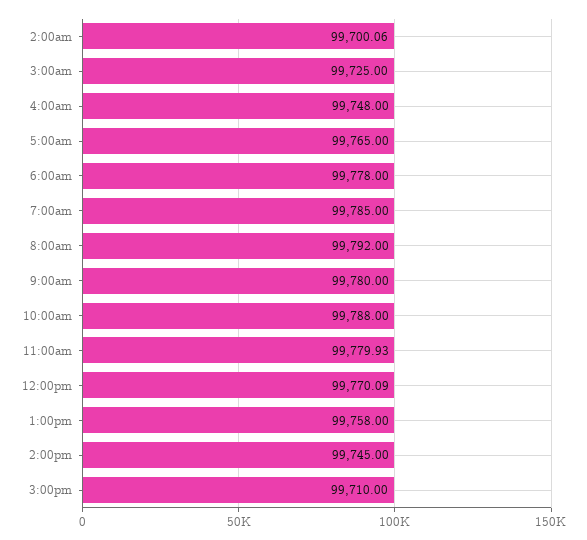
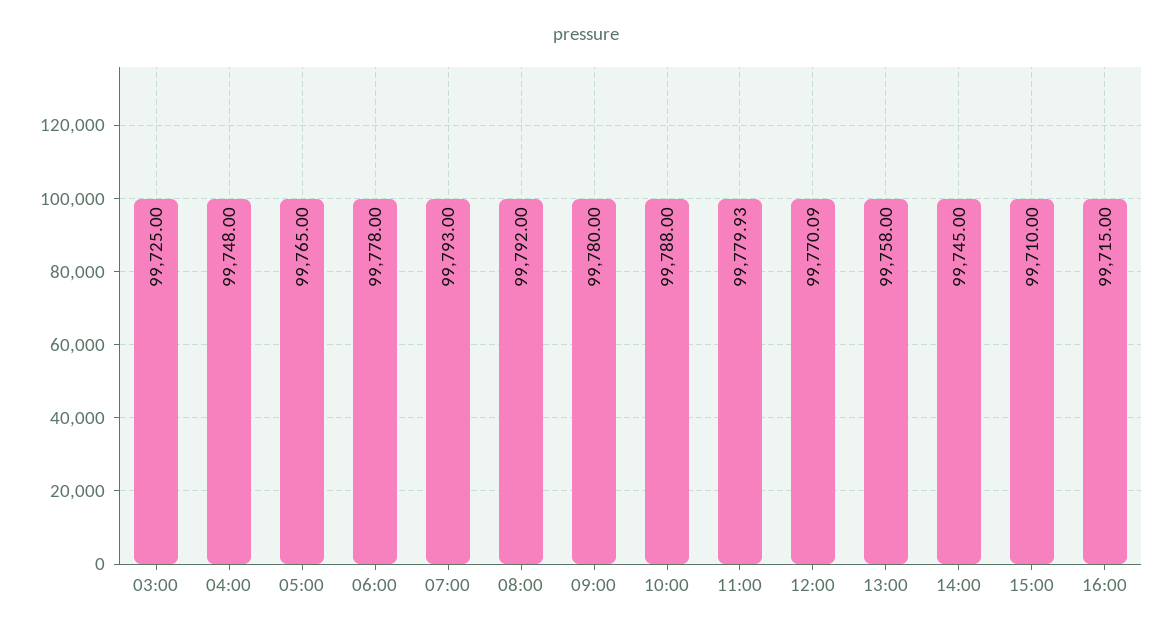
2:00am: 99700.06 -> none
7:00am: 99785 -> 99793
16:00: none -> 99715

